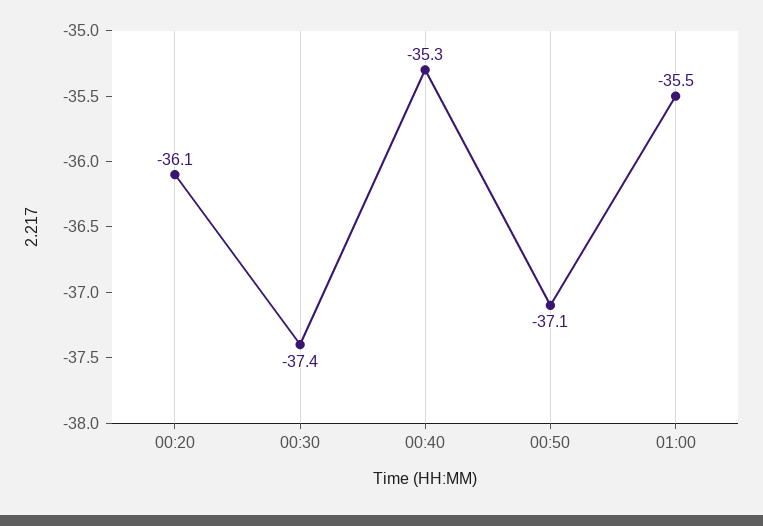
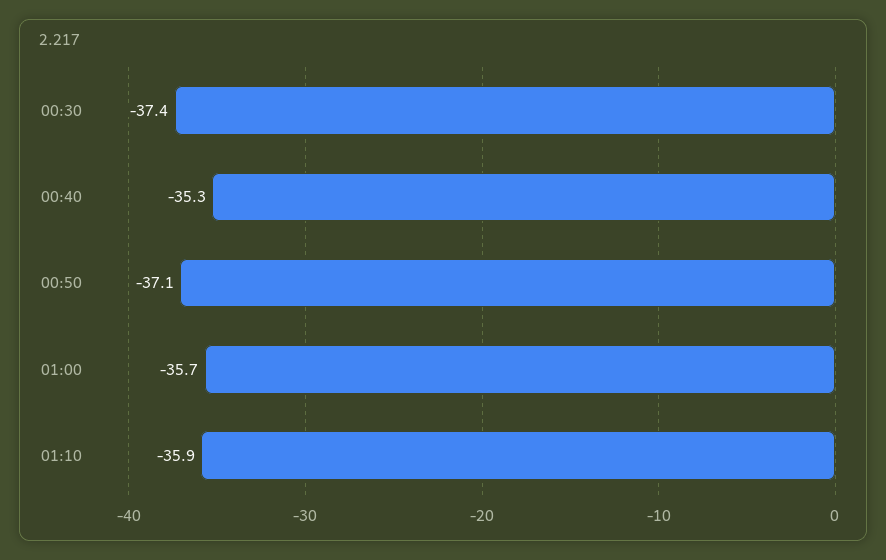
00:20: -36.1 -> none
01:00: -35.5 -> -35.7
01:10: none -> -35.9

